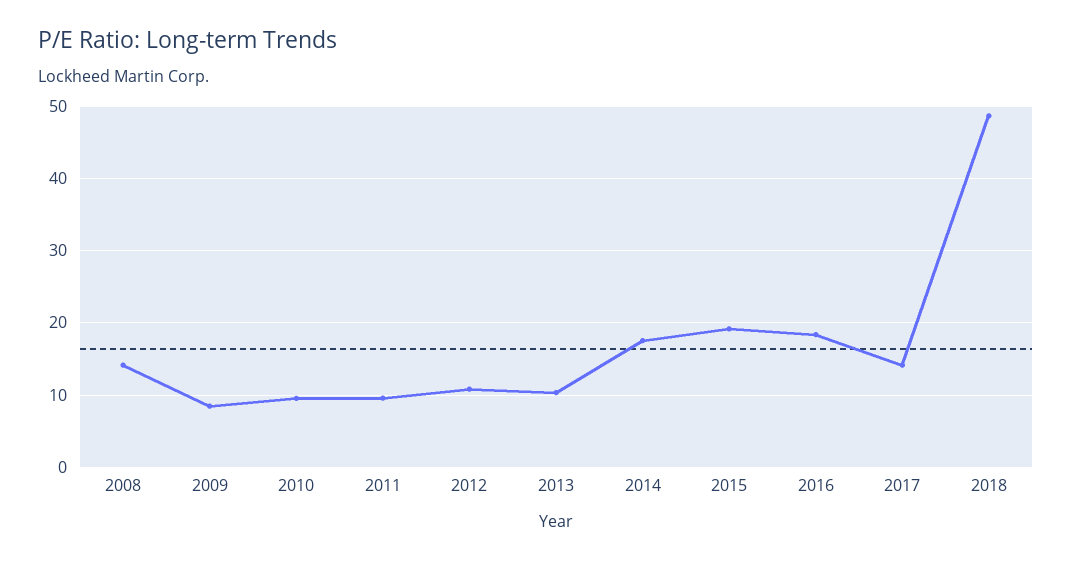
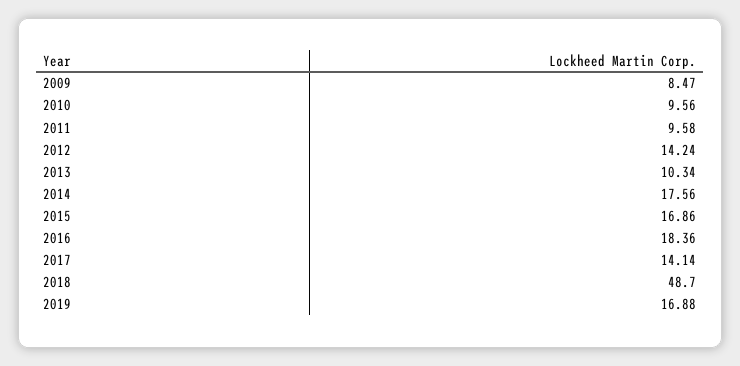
2008: 14 -> none
2012: 11 -> 14.24
2015: 19 -> 16.86
2019: none -> 16.88

